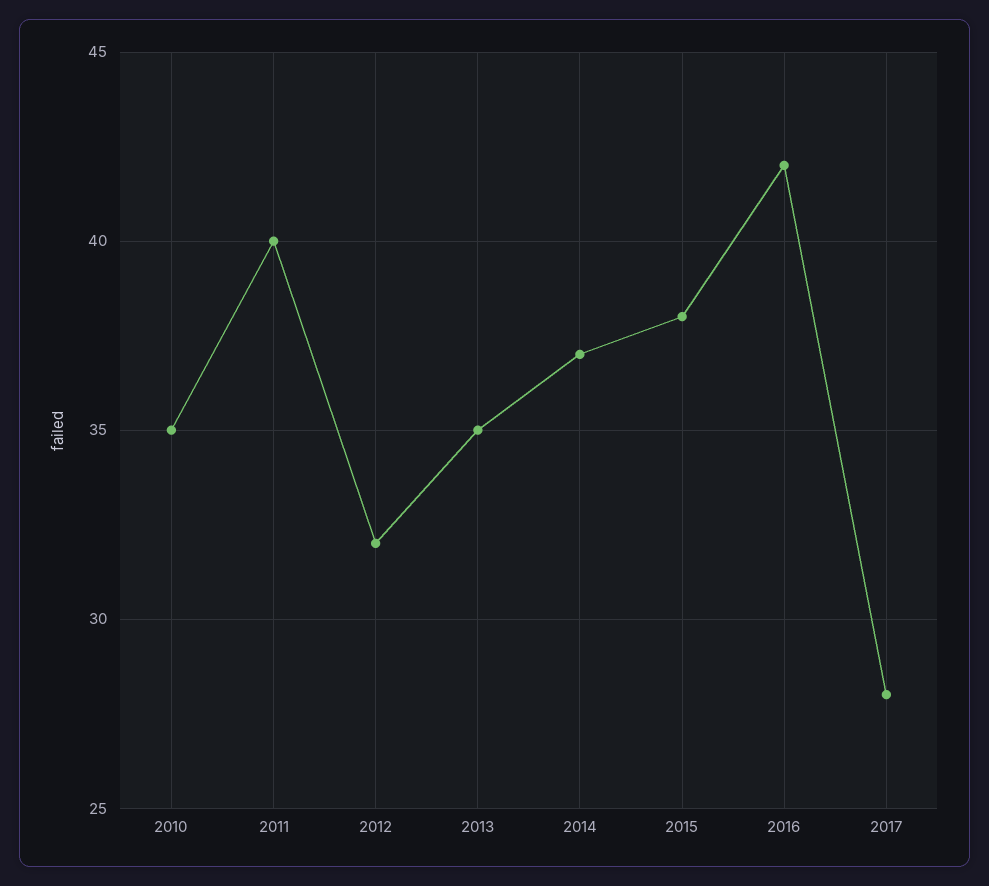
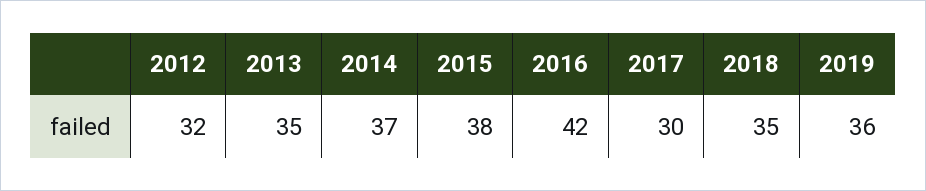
2010: 35 -> none
2011: 40 -> none
2017: 28 -> 30
2018: none -> 35
2019: none -> 36

